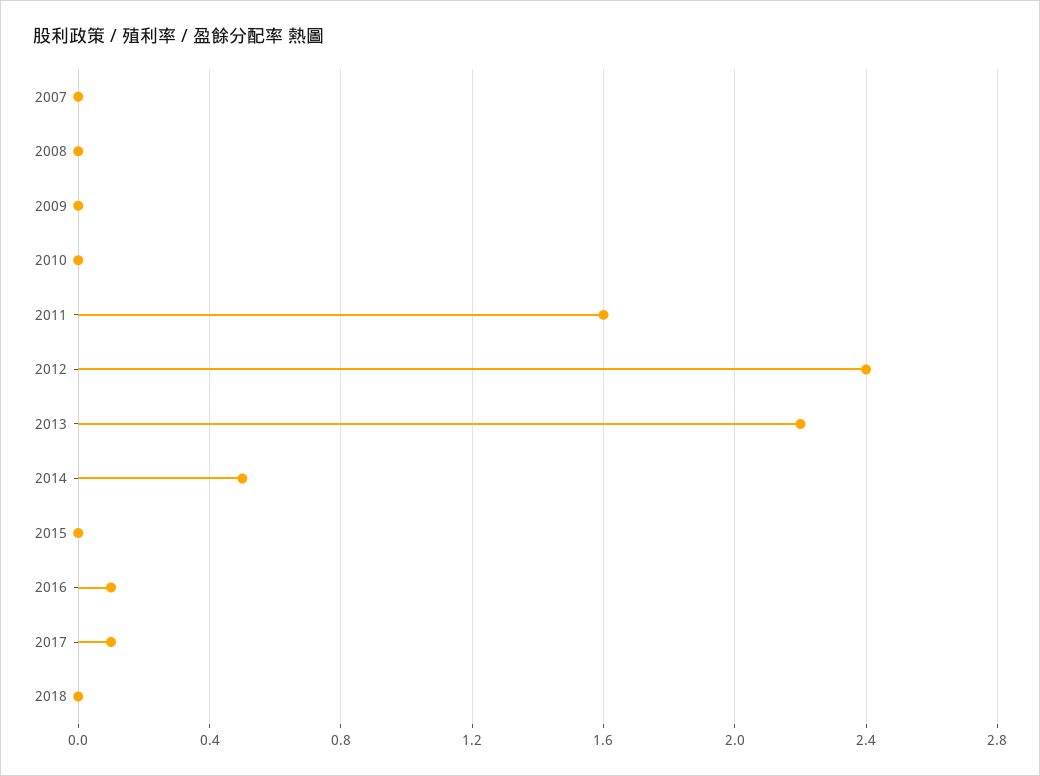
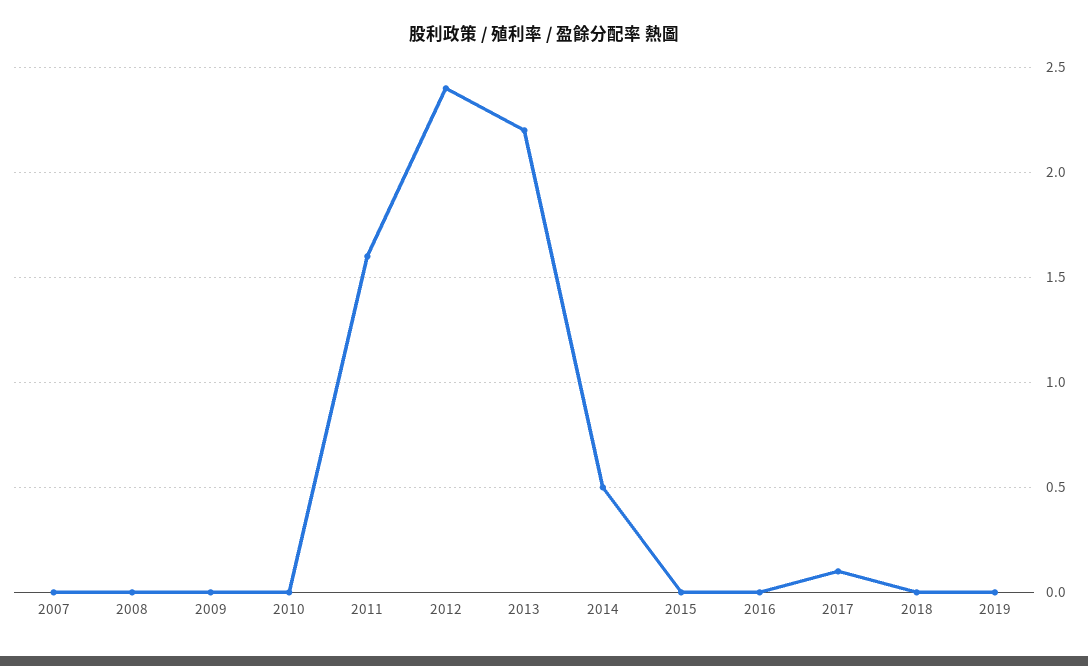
2016: 0.1 -> 0
2019: none -> 0

